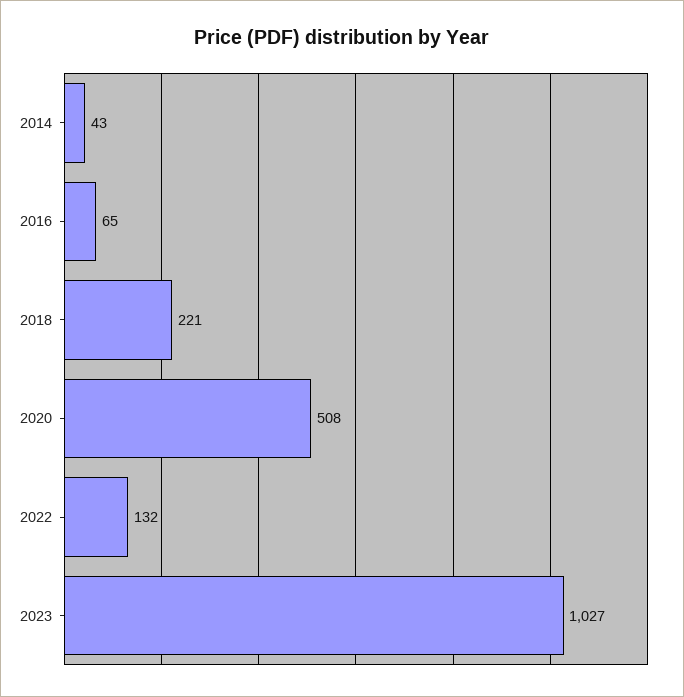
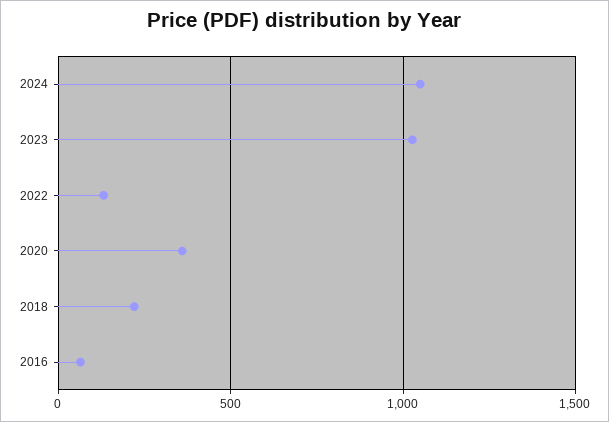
2014: 43 -> none
2020: 508 -> 350
2024: none -> 1050

